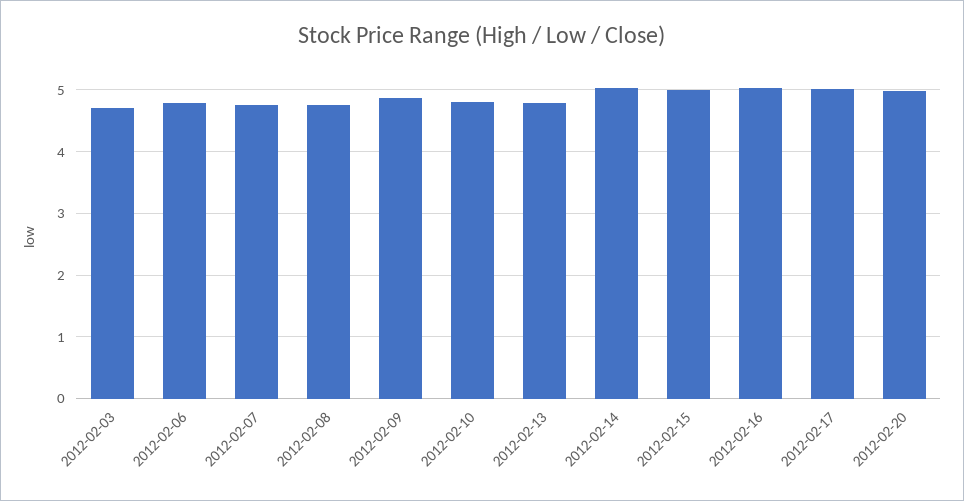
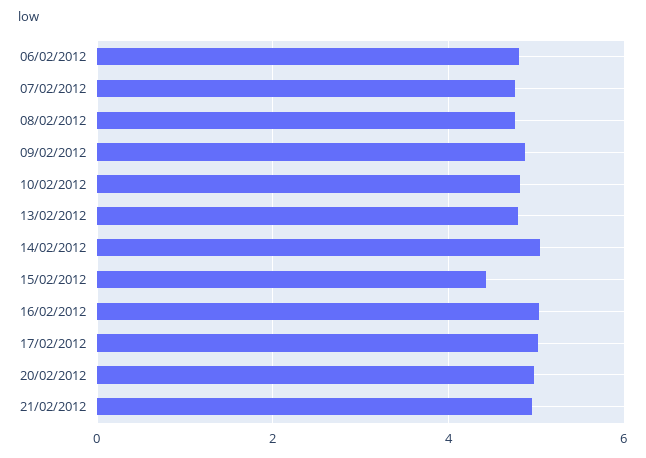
2012-02-03: 4.7 -> none
2012-02-15: 5 -> 4.4
21/02/2012: none -> 5

